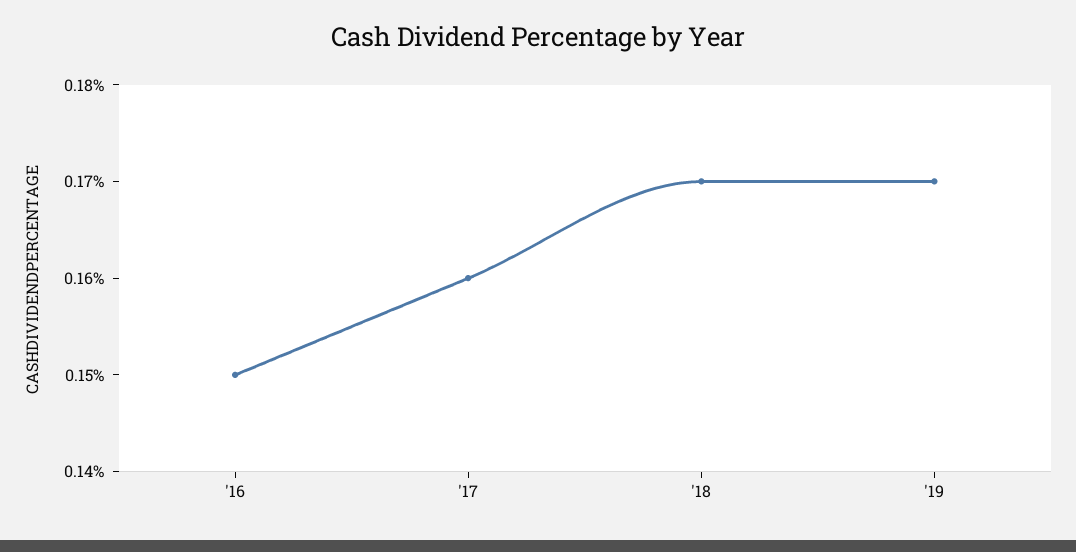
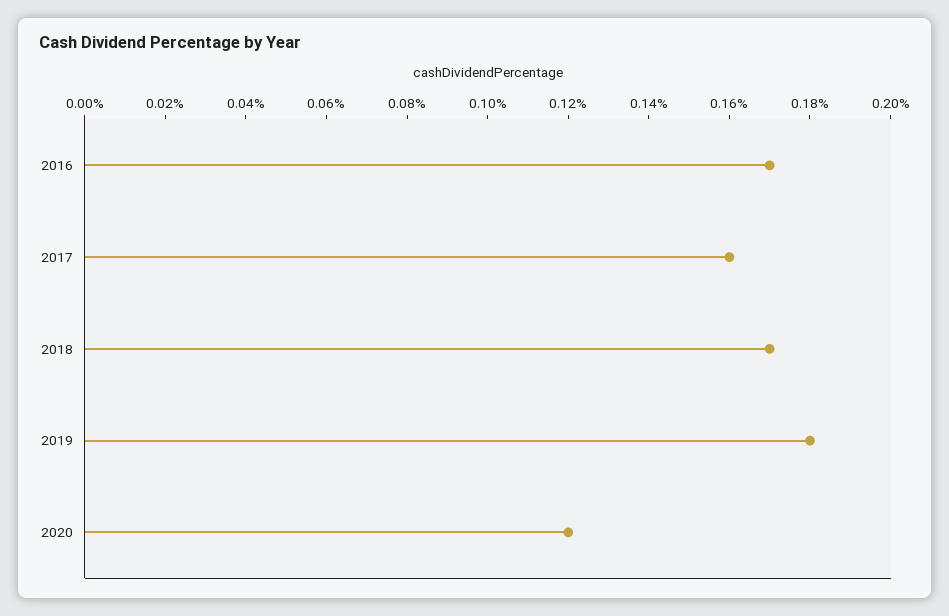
'16: 0.15 -> 0.17
'19: 0.17 -> 0.18
2020: none -> 0.12

